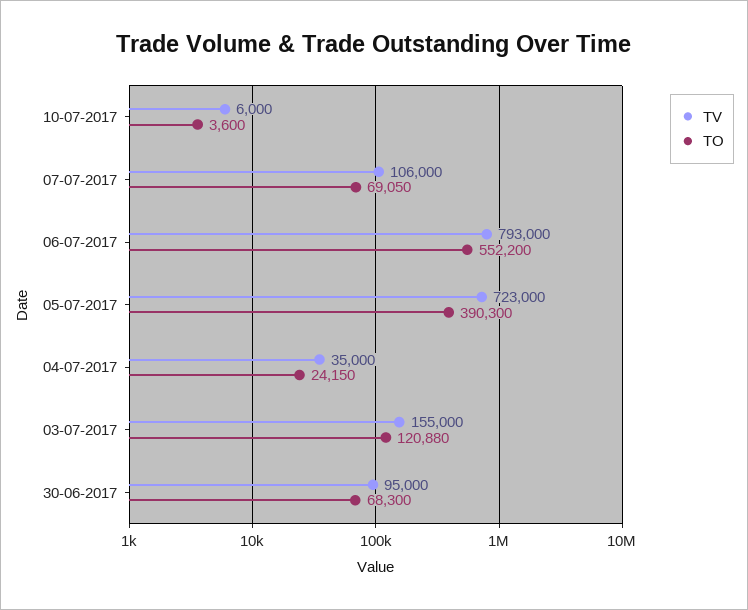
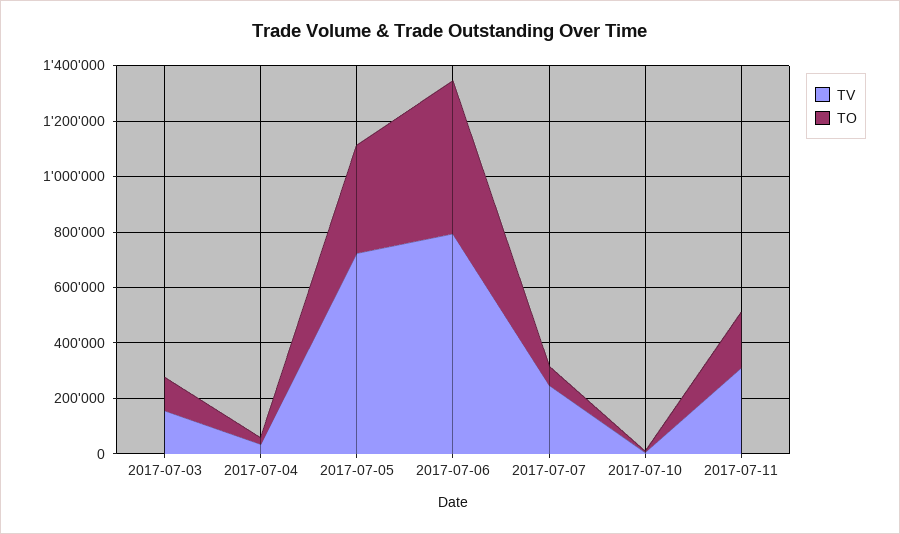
TV, 07-07-2017: 106000 -> 250000
TV, 30-06-2017: 95000 -> none
TO, 30-06-2017: 68300 -> none
TV, 2017-07-11: none -> 300000
TO, 2017-07-11: none -> 200000

